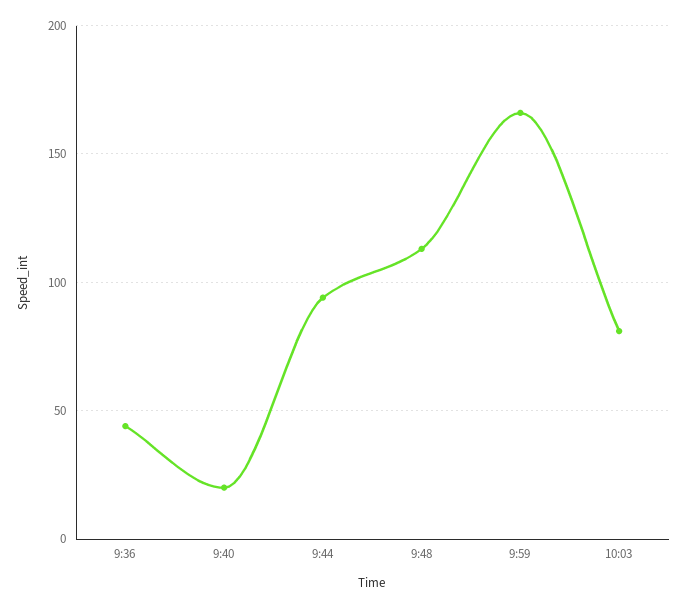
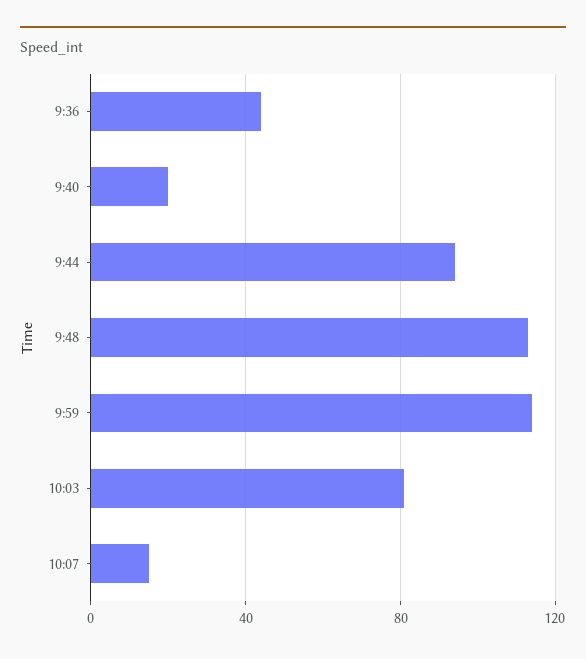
9:59: 165 -> 115
10:07: none -> 15

